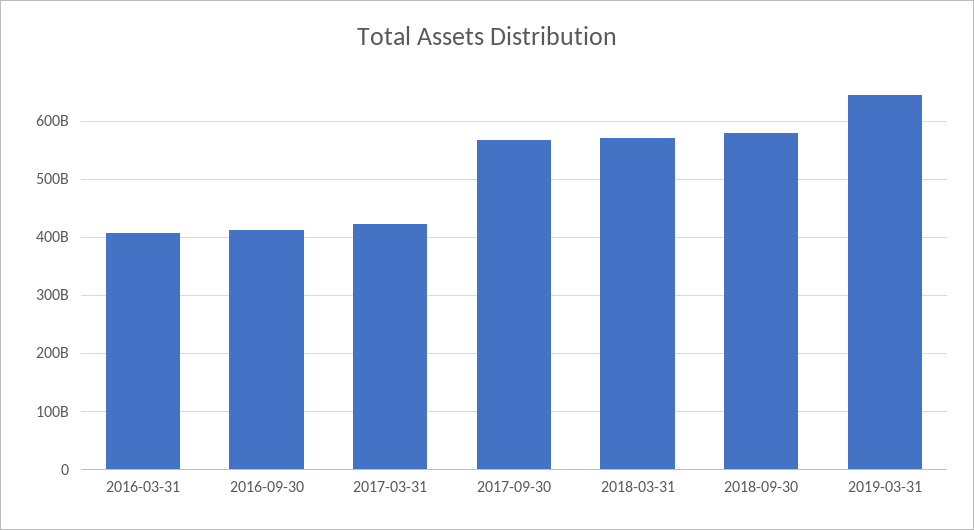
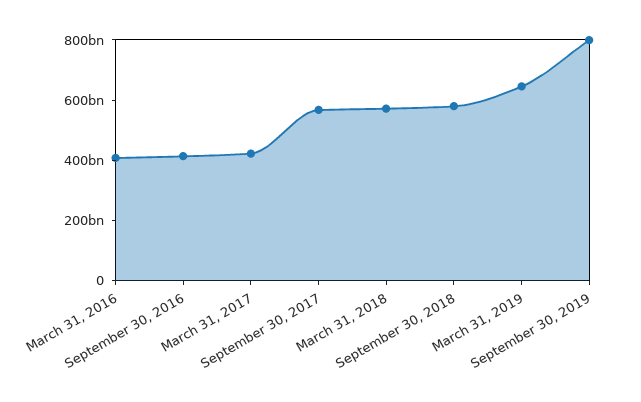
September 30, 2019: none -> 800000000000

